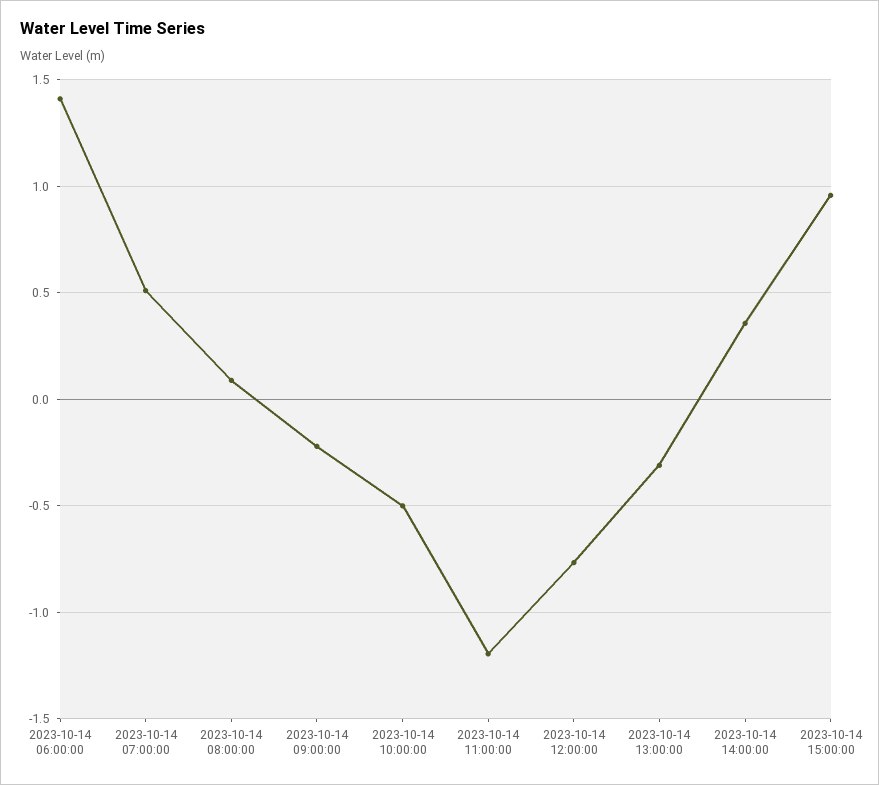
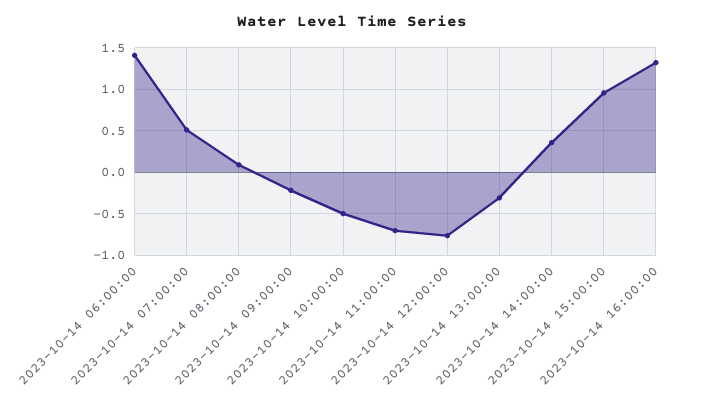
2023-10-14 11:00:00: -1.2 -> -0.7
2023-10-14 16:00:00: none -> 1.3

